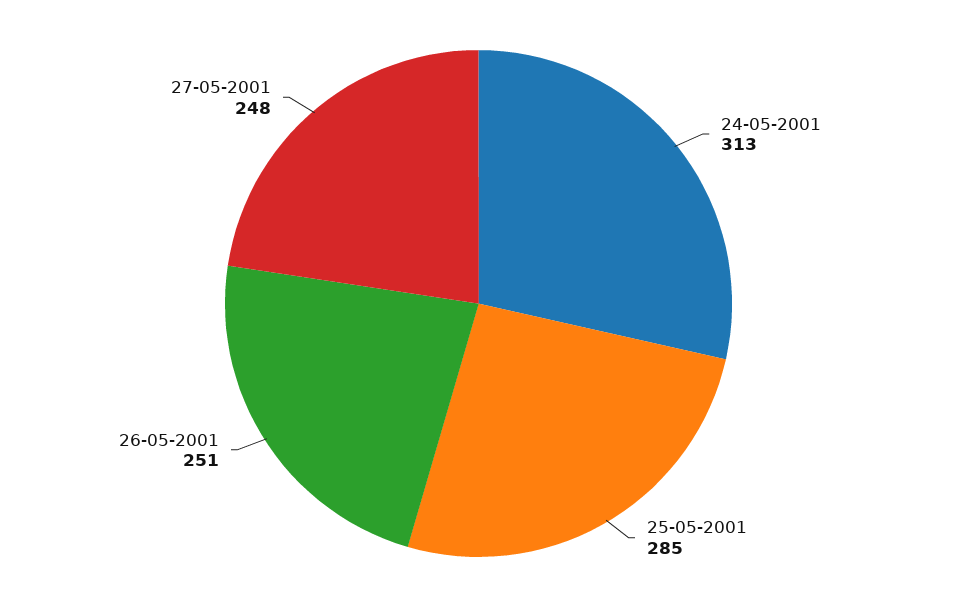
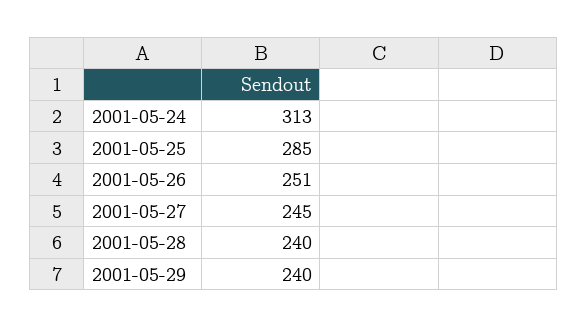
27-05-2001: 248 -> 245
2001-05-28: none -> 240
2001-05-29: none -> 240

